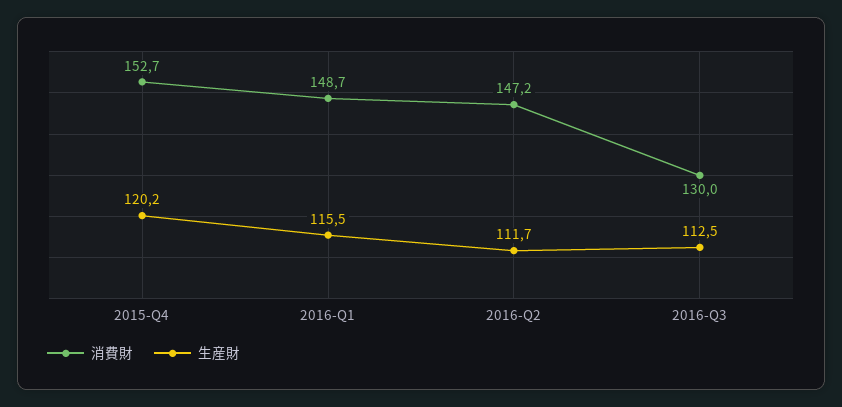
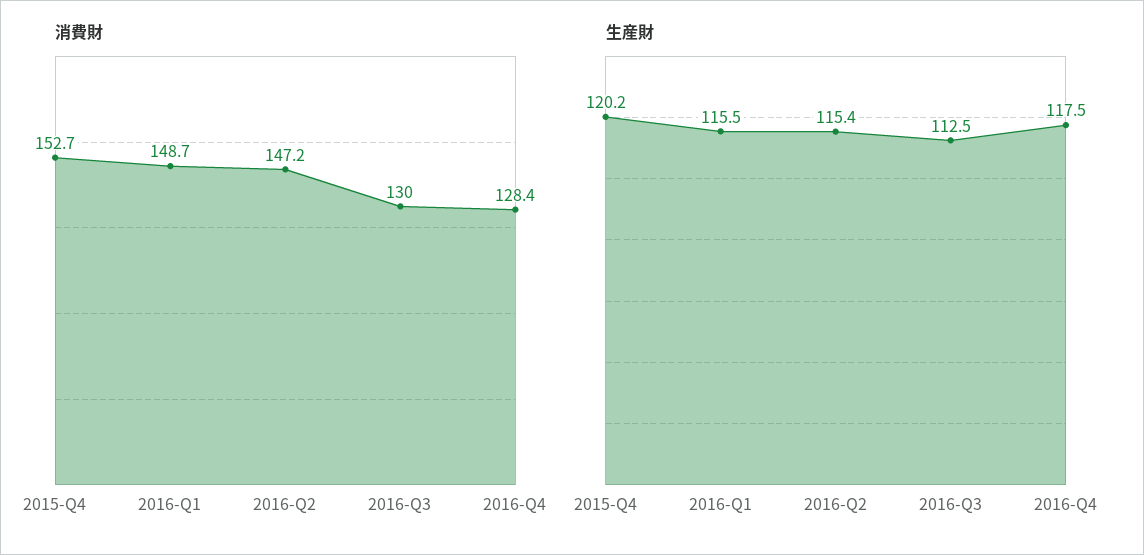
生産財, 2016-Q2: 111.7 -> 115.4
消費財, 2016-Q4: none -> 128.4
生産財, 2016-Q4: none -> 117.5

